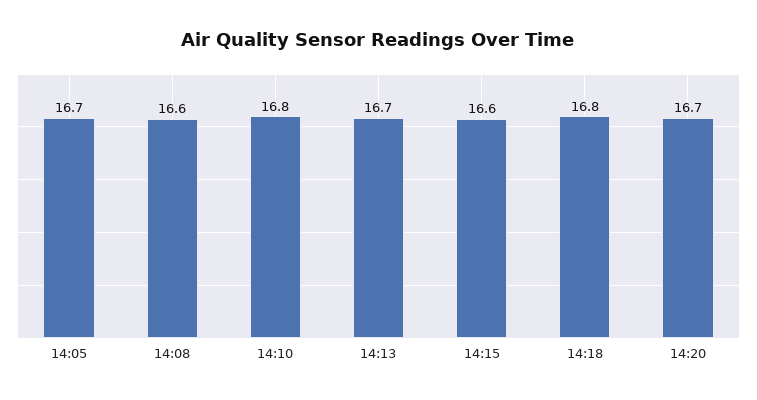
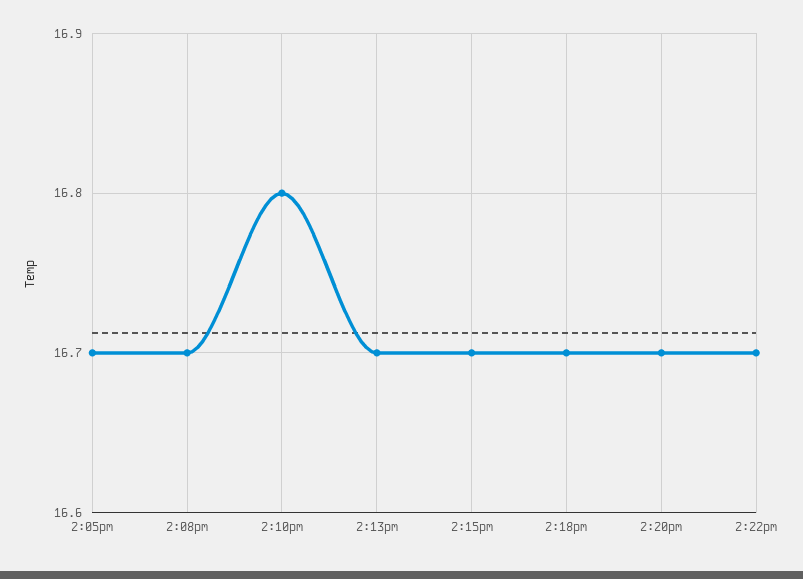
14:08: 16.6 -> 16.7
14:15: 16.6 -> 16.7
14:18: 16.8 -> 16.7
2:22pm: none -> 16.7

